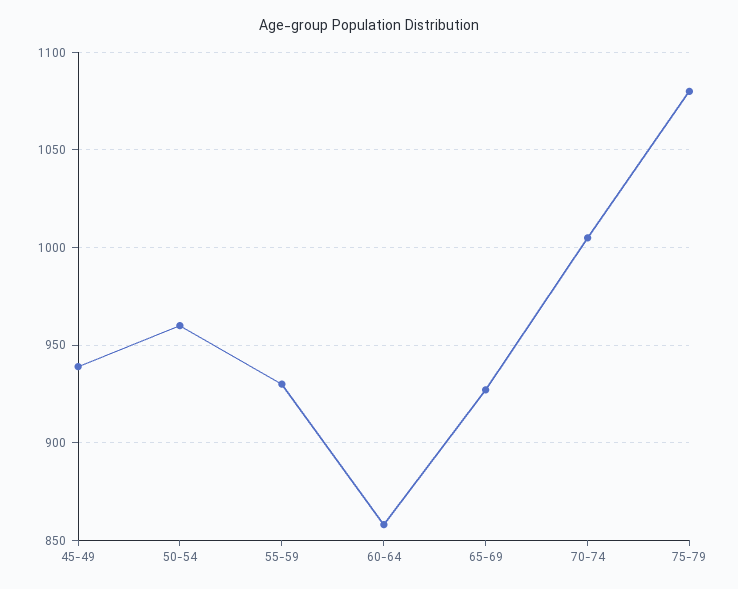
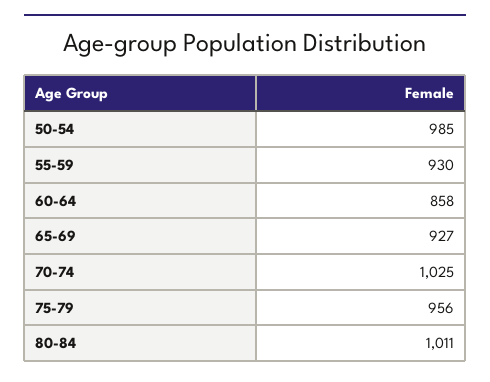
45-49: 940 -> none
50-54: 960 -> 985
70-74: 1005 -> 1025
75-79: 1080 -> 956
80-84: none -> 1011

